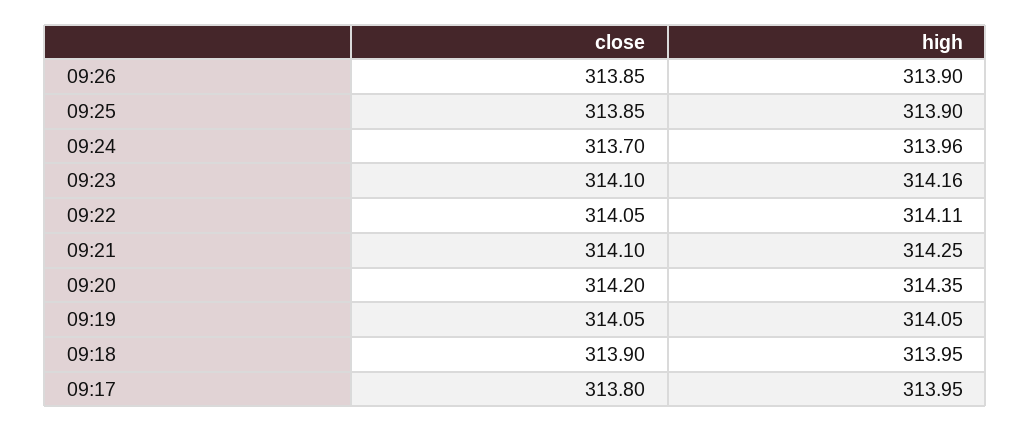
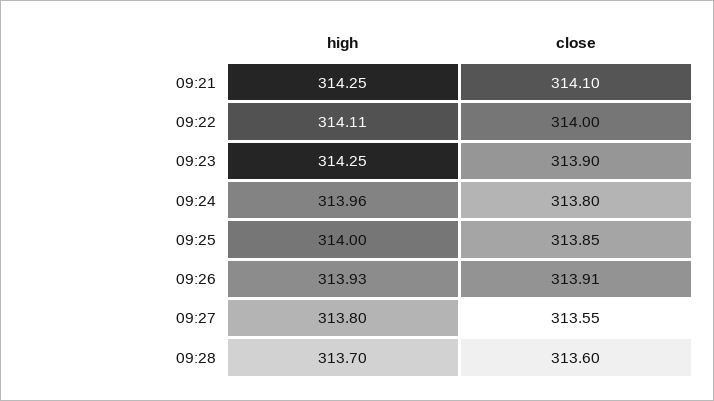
close, 09:26: 313.85 -> 313.91
high, 09:26: 313.9 -> 313.93
high, 09:25: 313.9 -> 314
close, 09:24: 313.7 -> 313.8
close, 09:23: 314.1 -> 313.9
high, 09:23: 314.16 -> 314.25
close, 09:22: 314.05 -> 314
close, 09:20: 314.2 -> none
high, 09:20: 314.35 -> none
close, 09:19: 314.05 -> none
high, 09:19: 314.05 -> none
close, 09:18: 313.9 -> none
high, 09:18: 313.95 -> none
close, 09:17: 313.8 -> none
high, 09:17: 313.95 -> none
high, 09:27: none -> 313.8
close, 09:27: none -> 313.55
high, 09:28: none -> 313.7
close, 09:28: none -> 313.6

